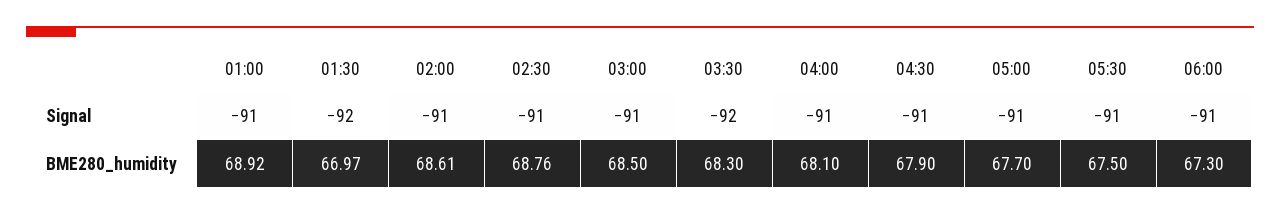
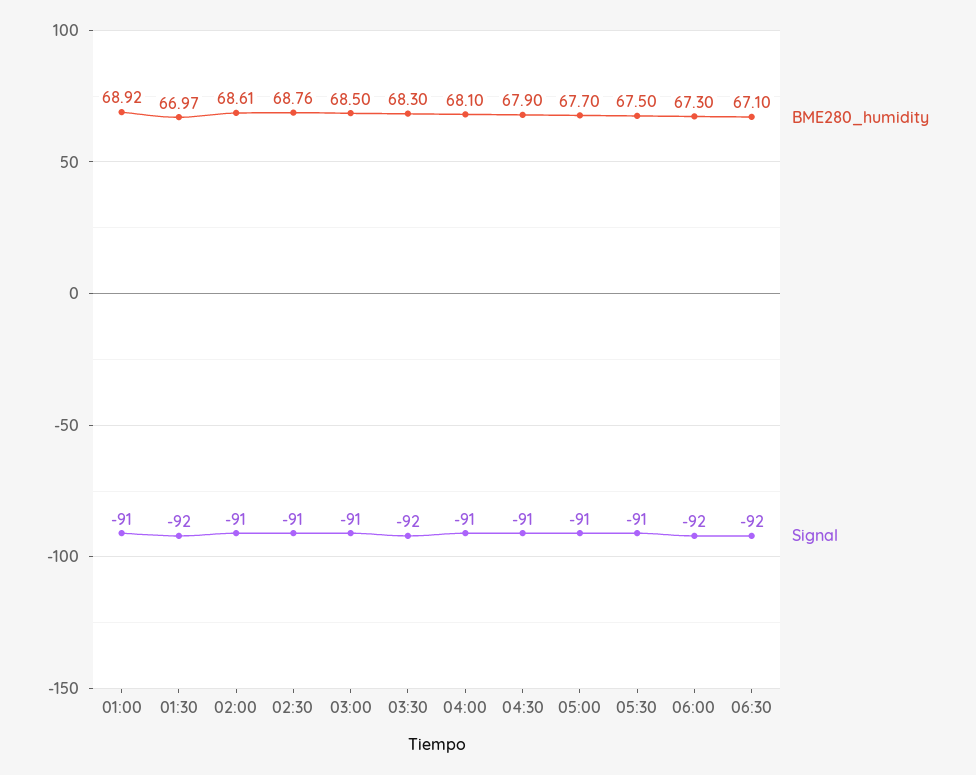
Signal, 06:00: -91 -> -92
BME280_humidity, 06:30: none -> 67.1
Signal, 06:30: none -> -92

